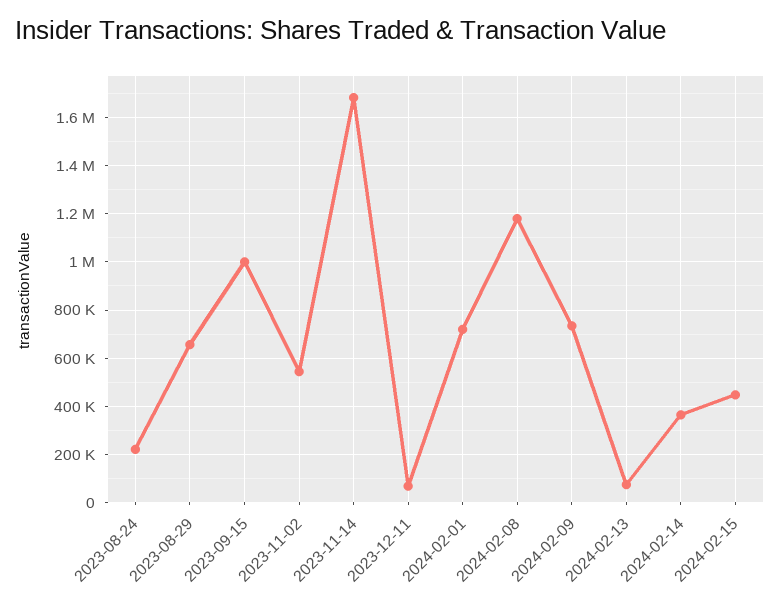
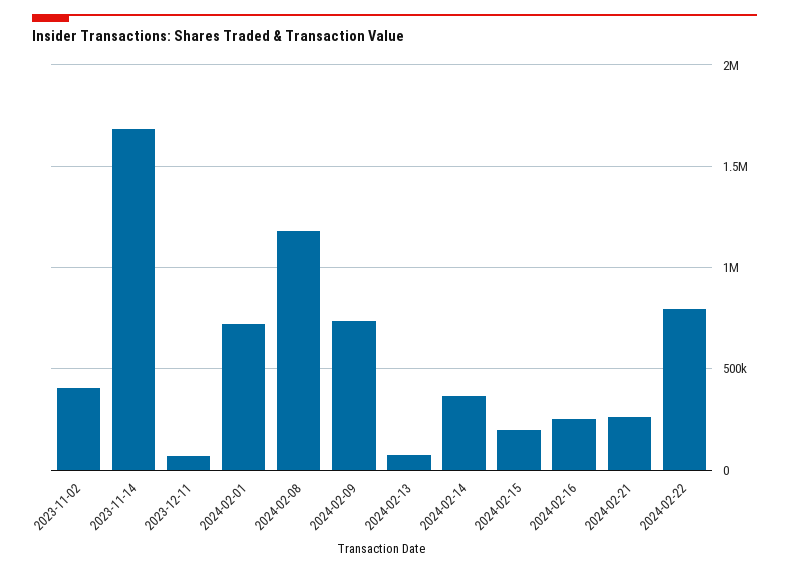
2023-08-24: 225000 -> none
2023-08-29: 650000 -> none
2023-09-15: 1000000 -> none
2023-11-02: 550000 -> 400000
2024-02-15: 450000 -> 200000
2024-02-16: none -> 250000
2024-02-21: none -> 250000
2024-02-22: none -> 800000

